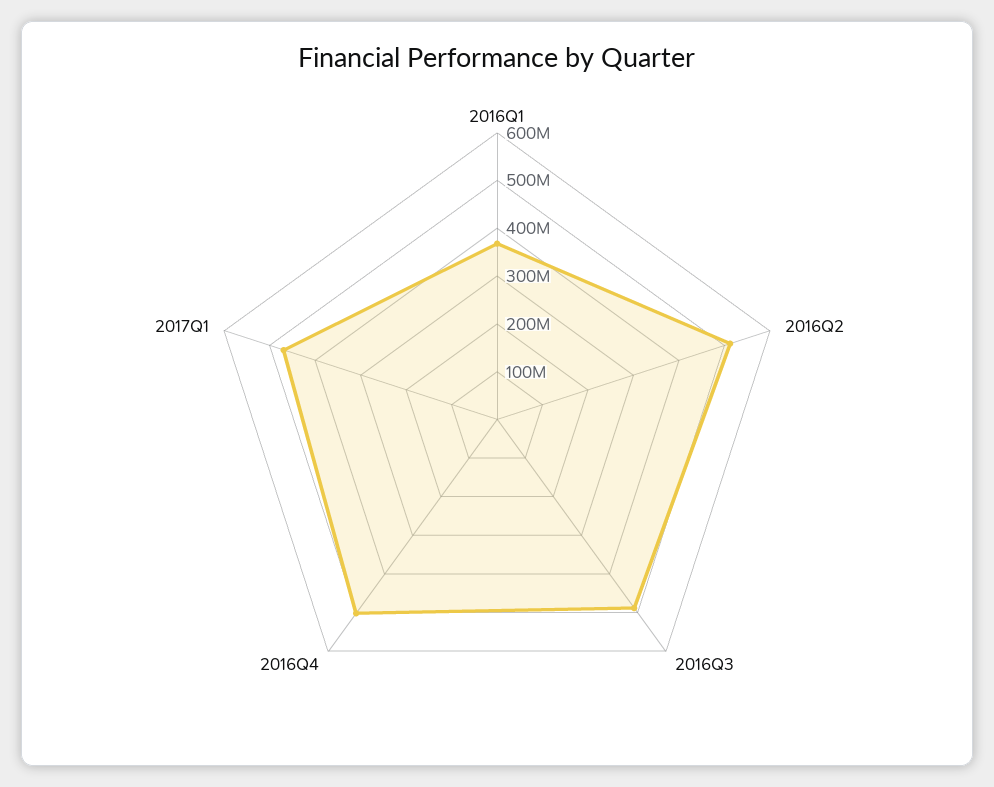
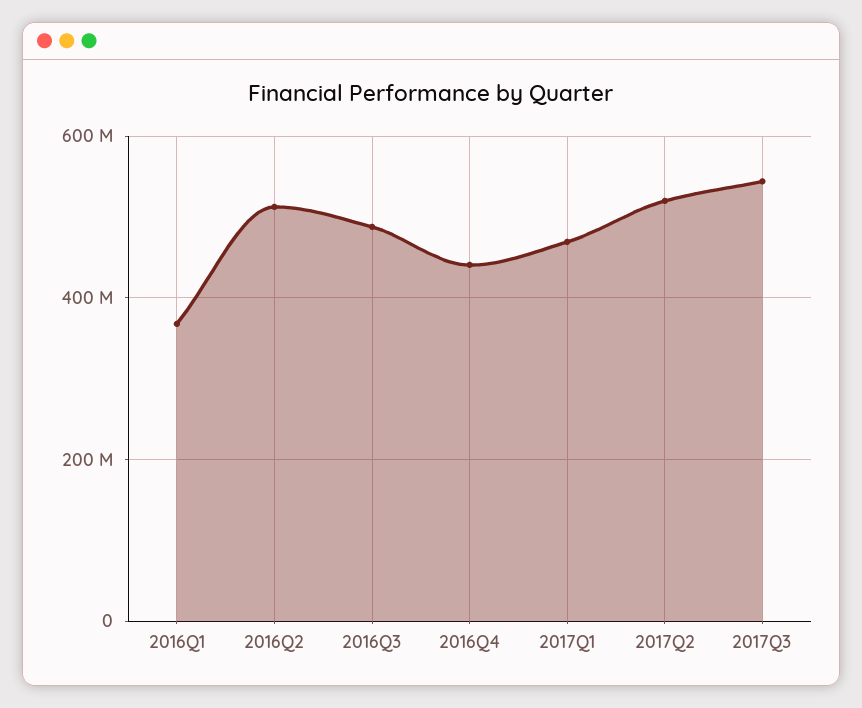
2016Q4: 500000000 -> 440000000
2017Q2: none -> 520000000
2017Q3: none -> 540000000

